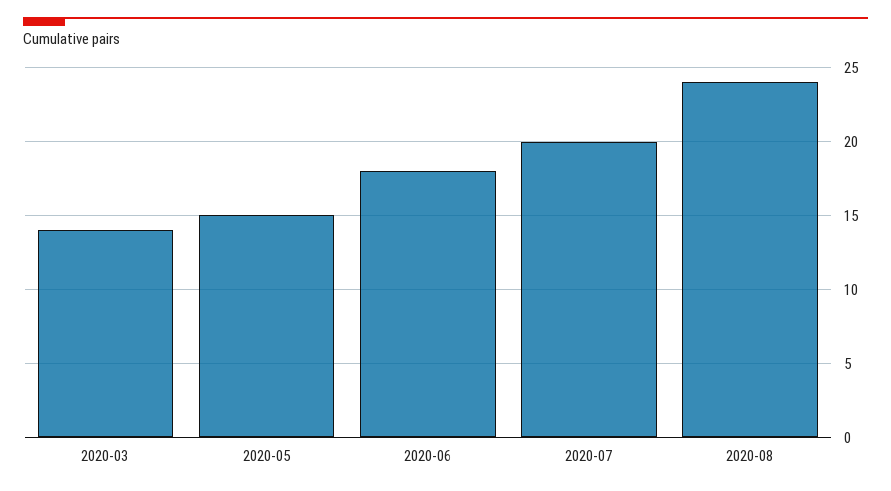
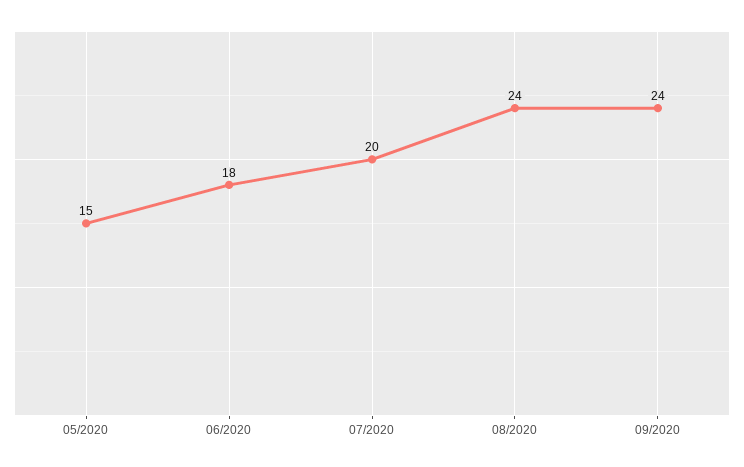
2020-03: 14 -> none
09/2020: none -> 24

